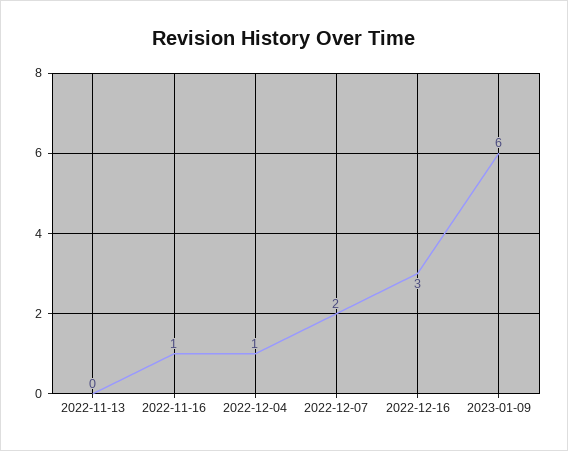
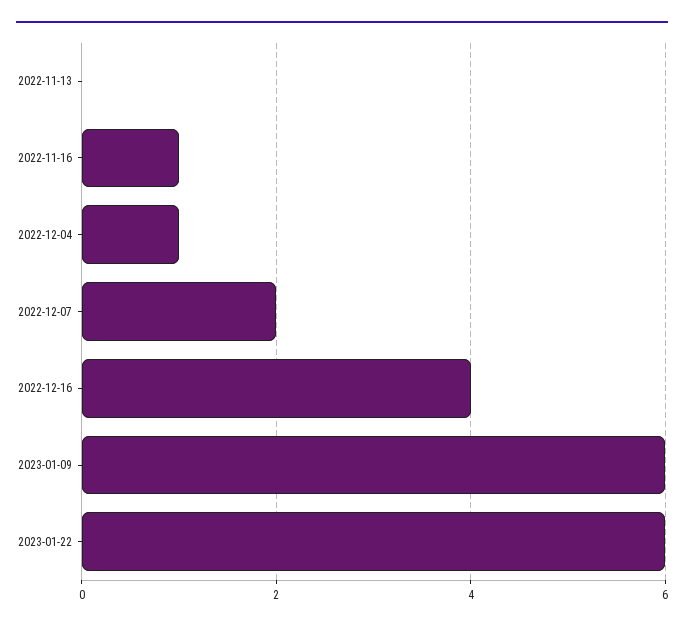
2022-12-16: 3 -> 4
2023-01-22: none -> 6

